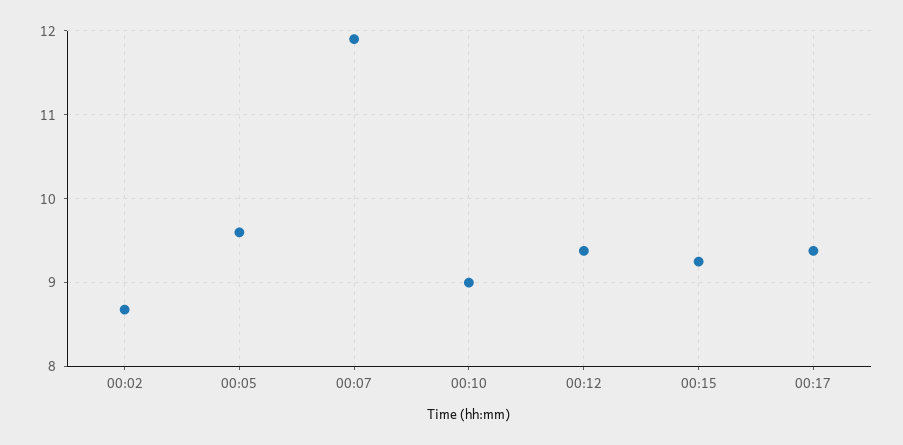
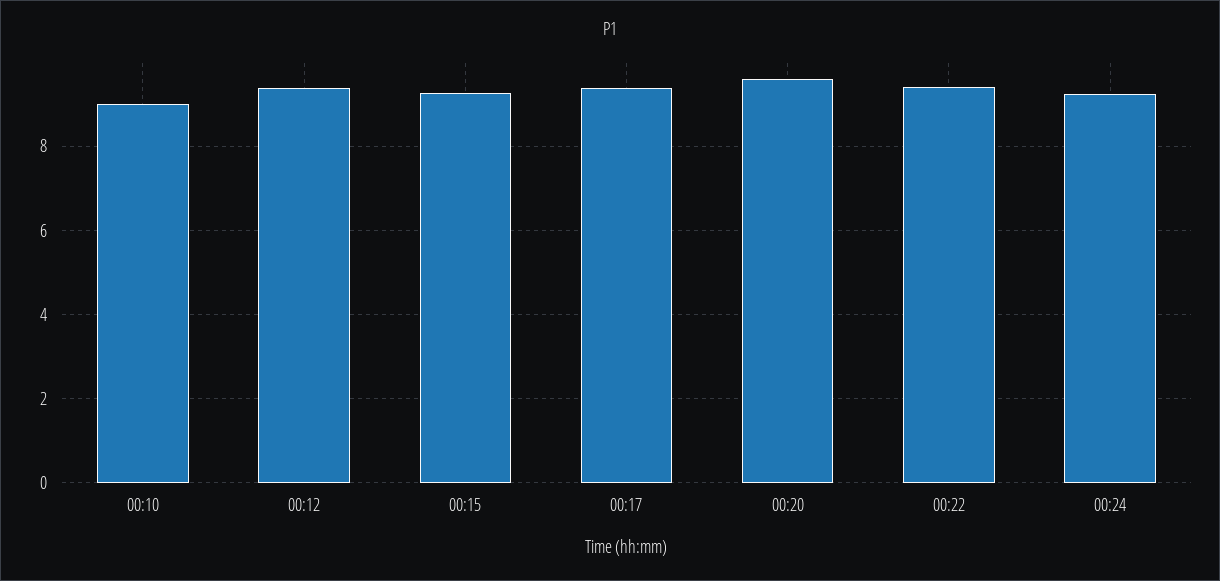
00:02: 8.7 -> none
00:05: 9.6 -> none
00:07: 11.9 -> none
00:20: none -> 9.6
00:22: none -> 9.4
00:24: none -> 9.2

